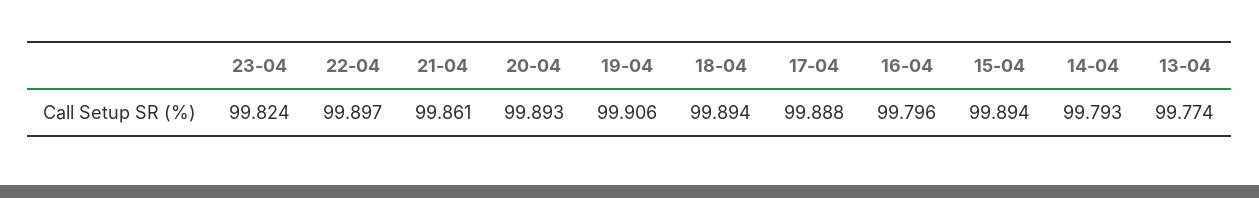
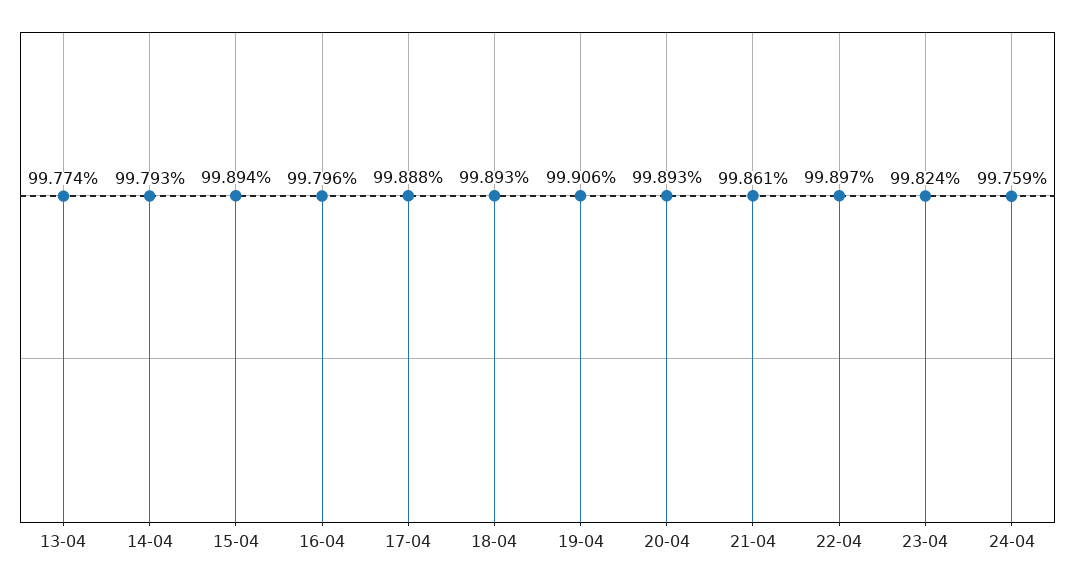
18-04: 99.894 -> 99.893
24-04: none -> 99.759

